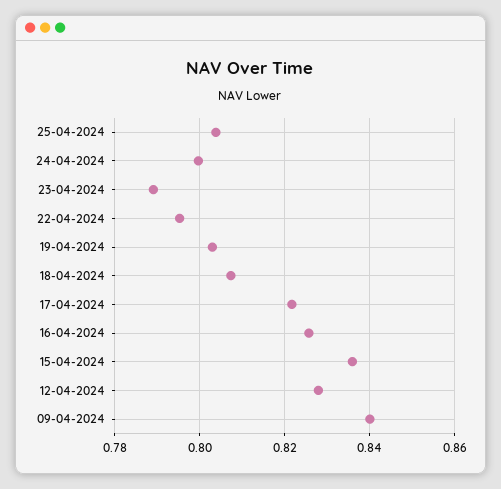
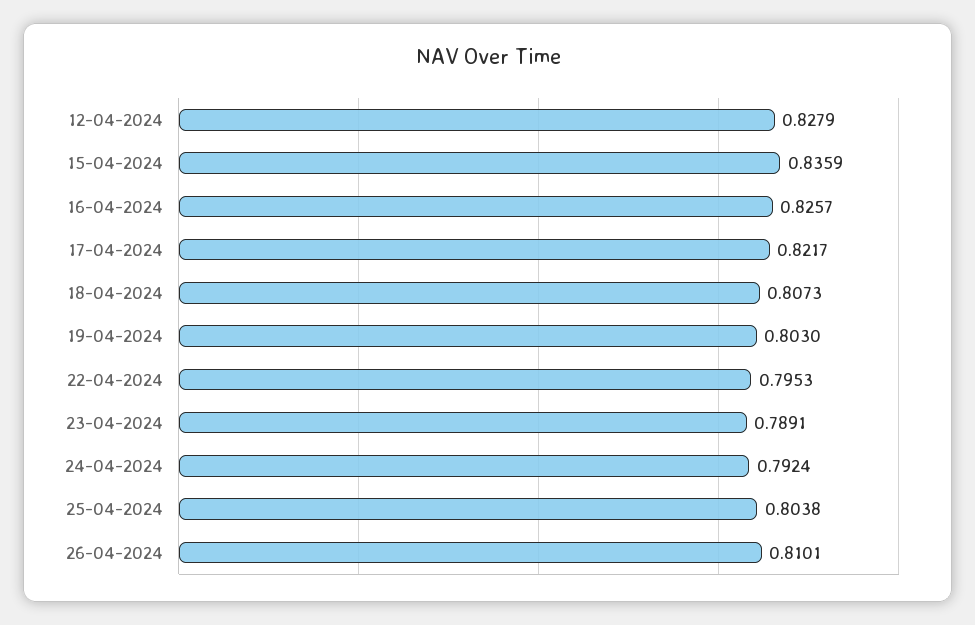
24-04-2024: 0.8 -> 0.7924
09-04-2024: 0.84 -> none
26-04-2024: none -> 0.8101

